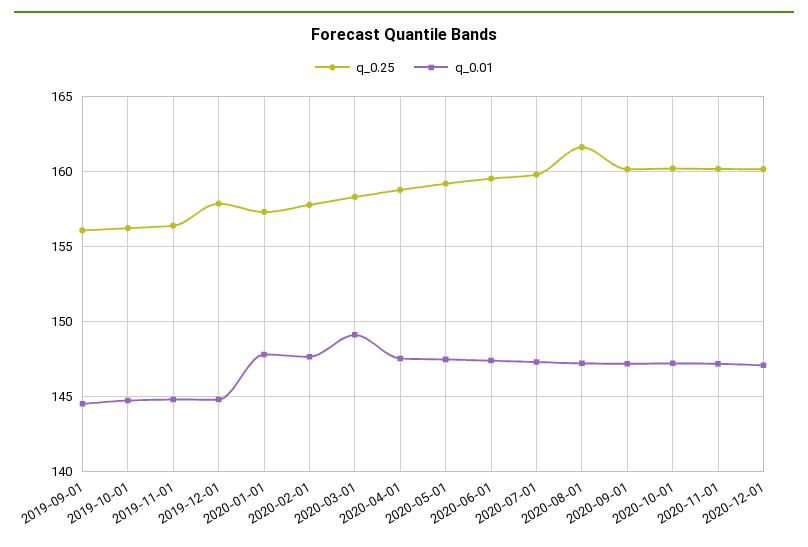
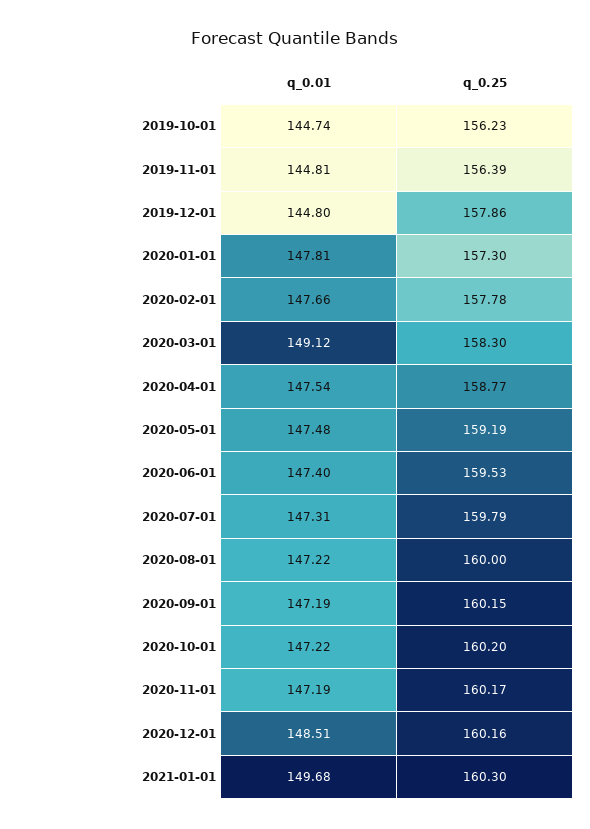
q_0.25, 2019-09-01: 156 -> none
q_0.01, 2019-09-01: 144.5 -> none
q_0.25, 2020-08-01: 161.5 -> 160
q_0.01, 2020-12-01: 147 -> 148.51
q_0.01, 2021-01-01: none -> 149.68
q_0.25, 2021-01-01: none -> 160.3

